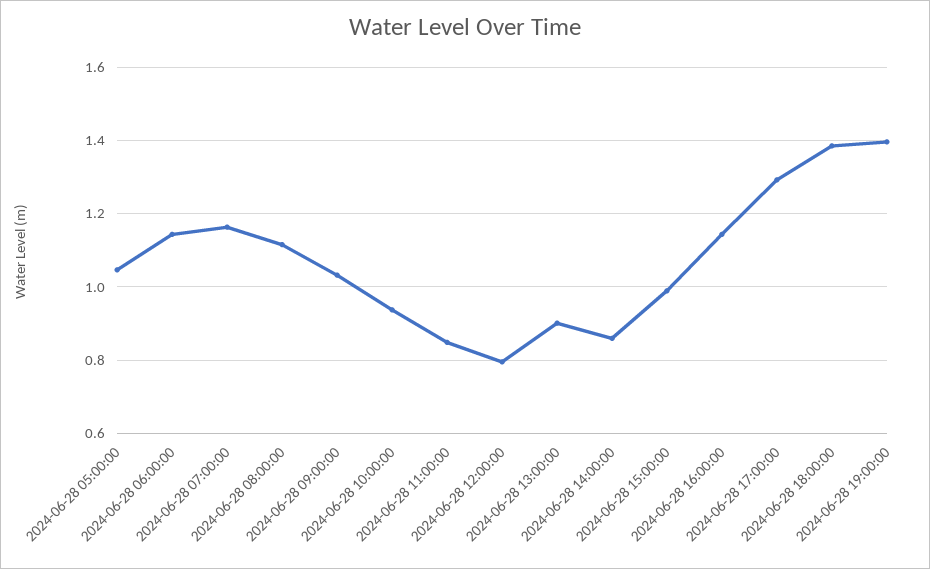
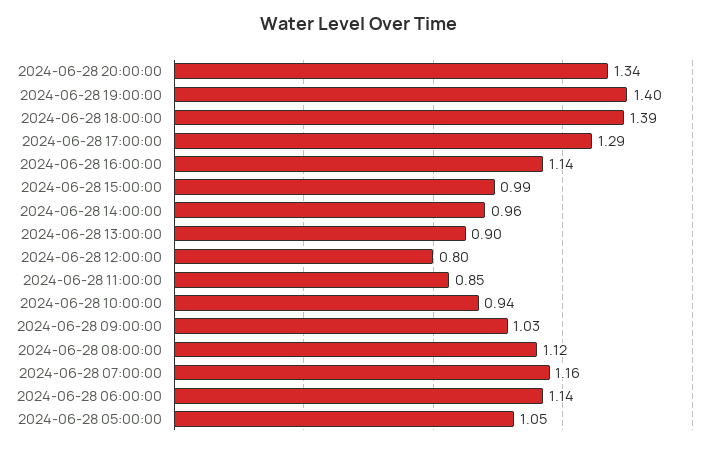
2024-06-28 14:00:00: 0.86 -> 0.96
2024-06-28 20:00:00: none -> 1.34

